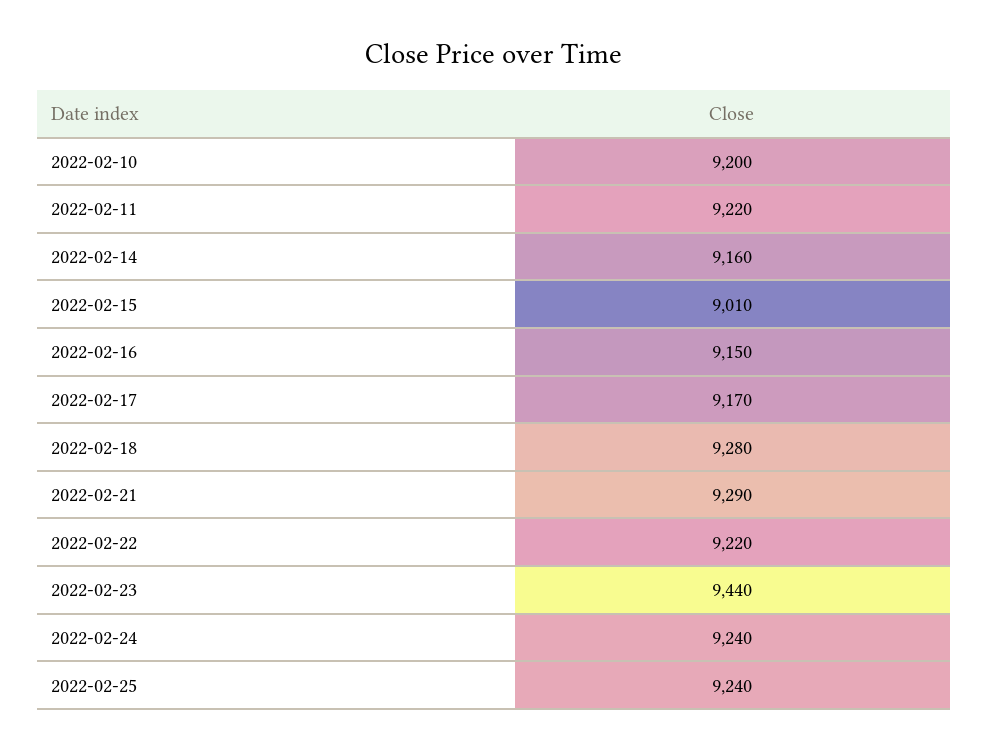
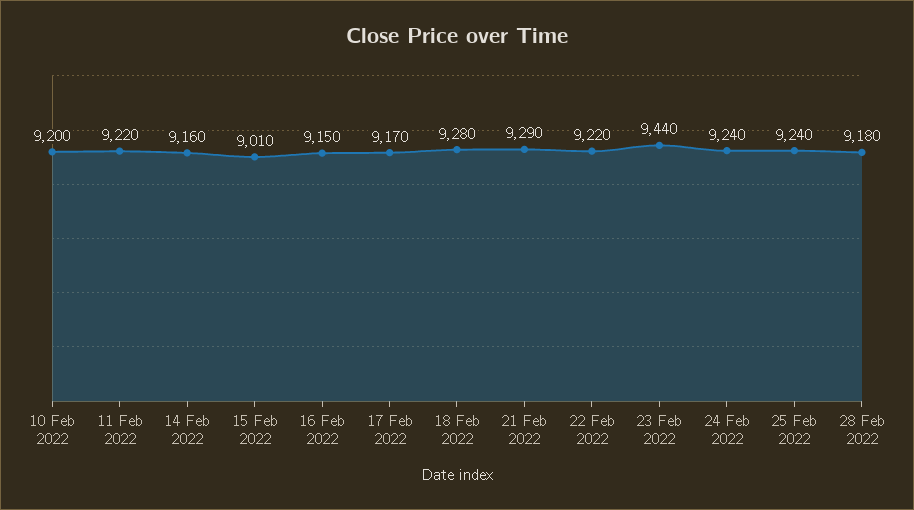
28 Feb 2022: none -> 9180

